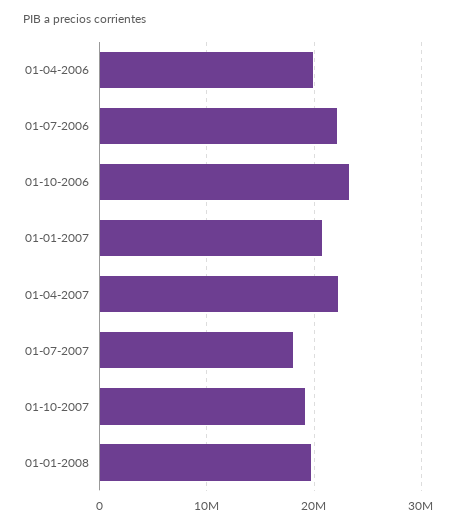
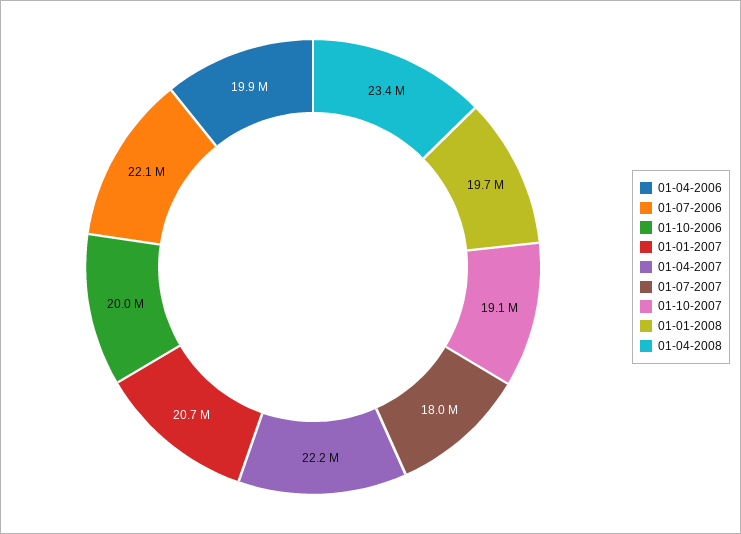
01-10-2006: 23000000 -> 20000000
01-04-2008: none -> 23400000

